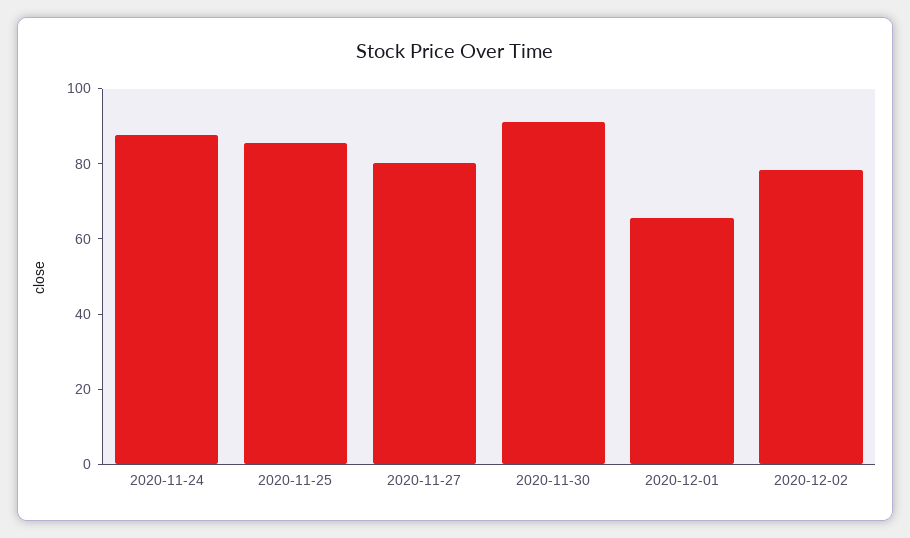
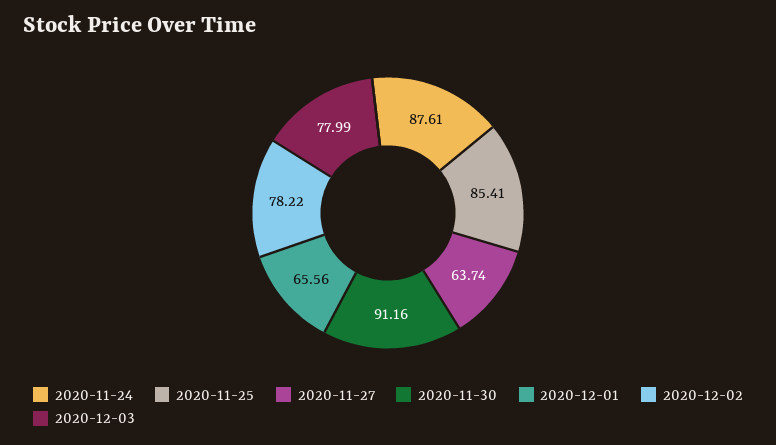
2020-11-27: 80 -> 63.74
2020-12-03: none -> 77.99

